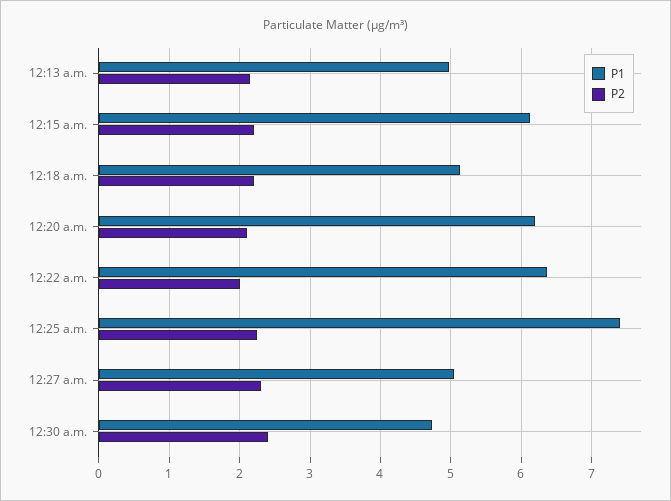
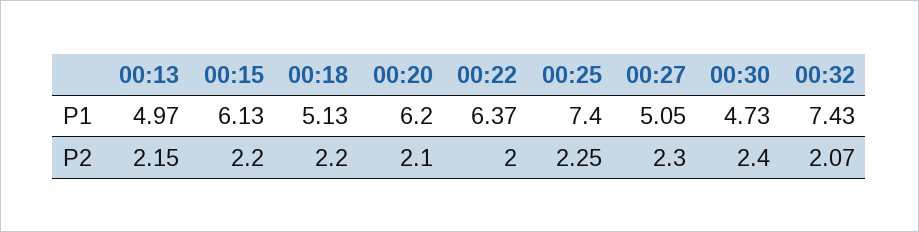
P1, 00:32: none -> 7.43
P2, 00:32: none -> 2.07

